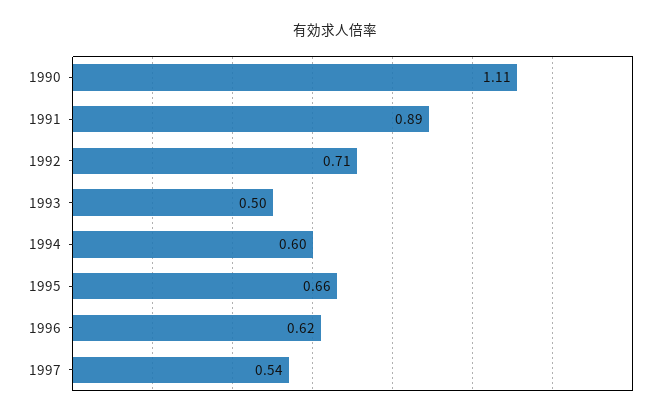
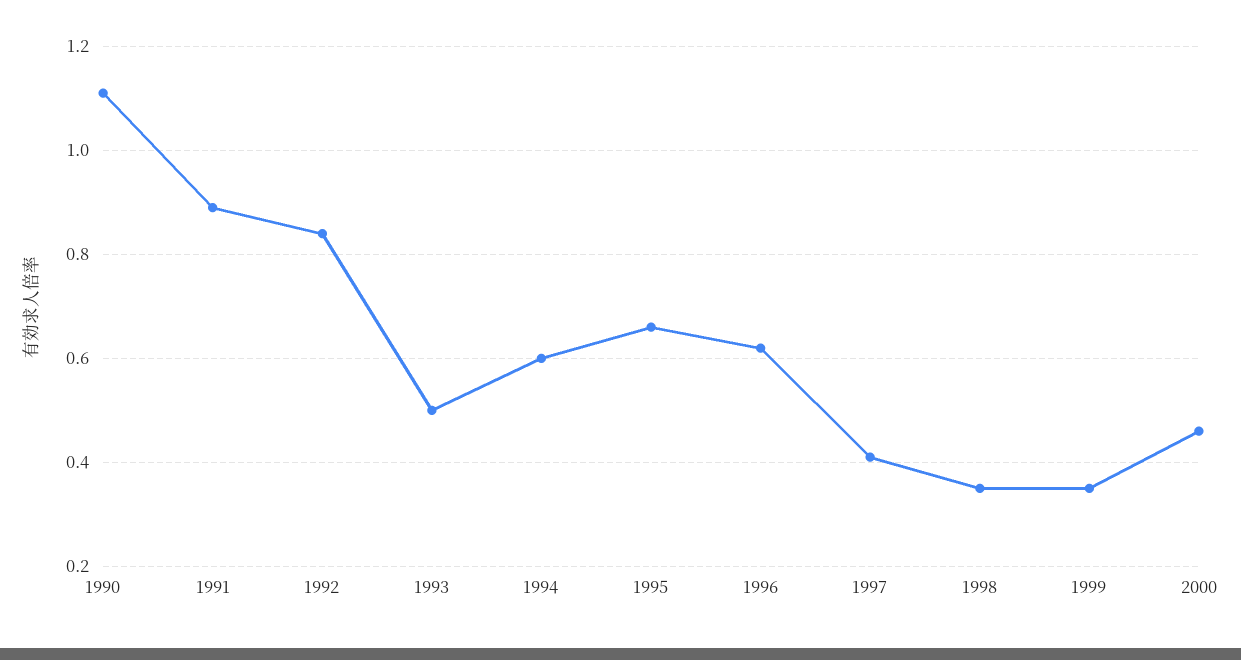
1992: 0.71 -> 0.85
1997: 0.54 -> 0.4
1998: none -> 0.35
1999: none -> 0.35
2000: none -> 0.45

